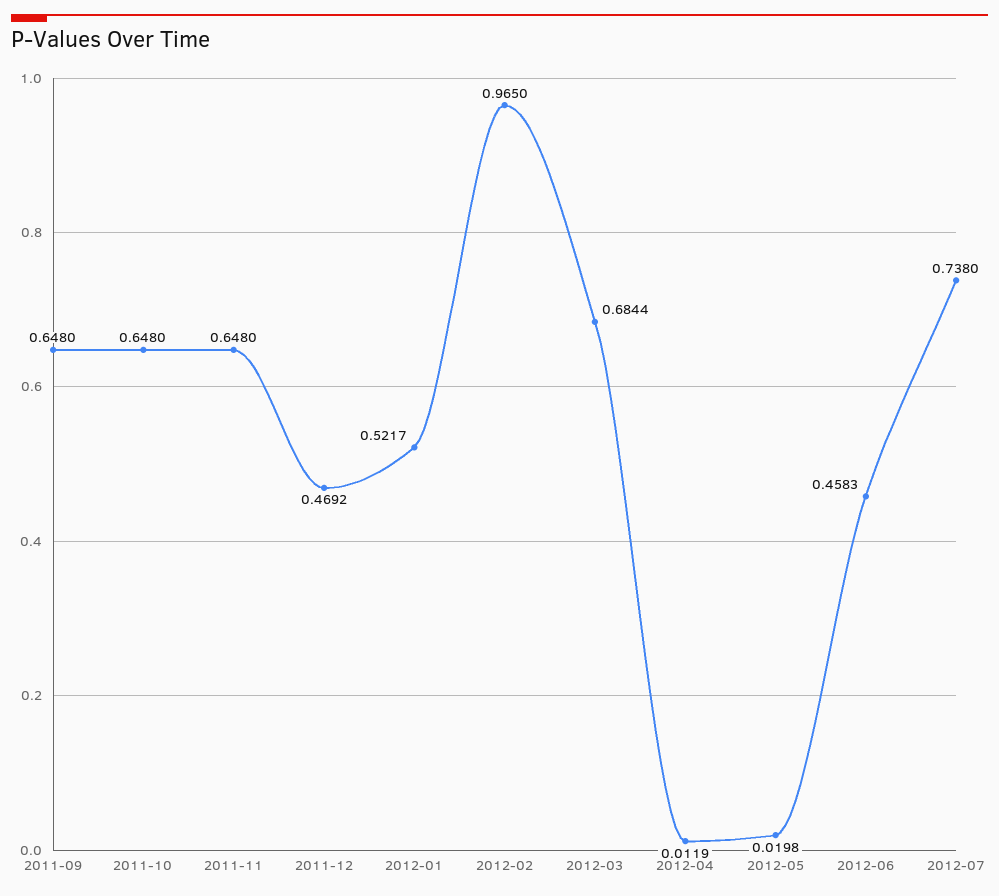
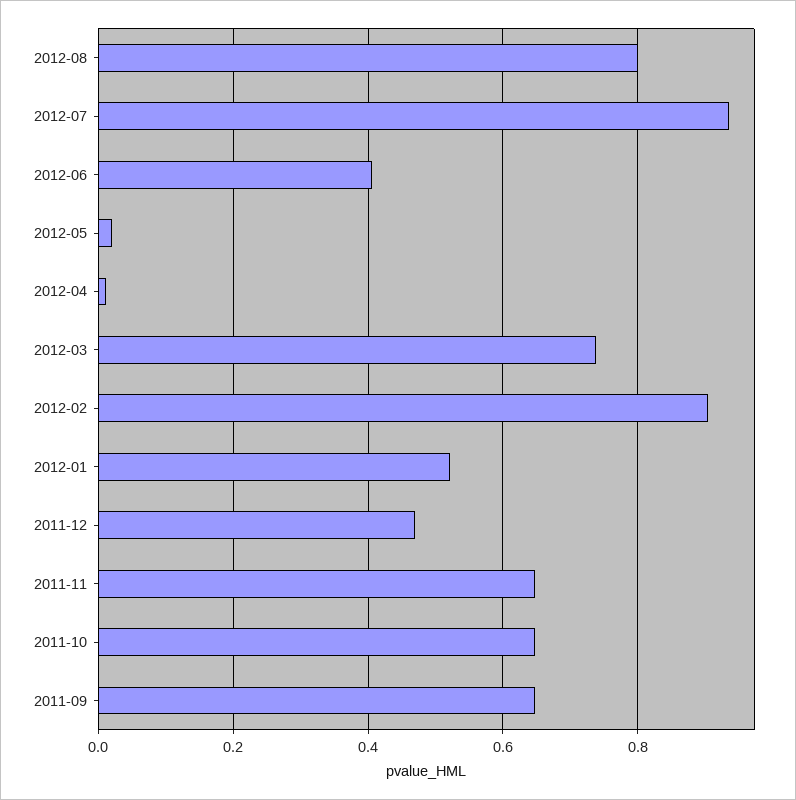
2012-02: 0.965 -> 0.9
2012-03: 0.6844 -> 0.74
2012-06: 0.4583 -> 0.4
2012-07: 0.738 -> 0.94
2012-08: none -> 0.8

